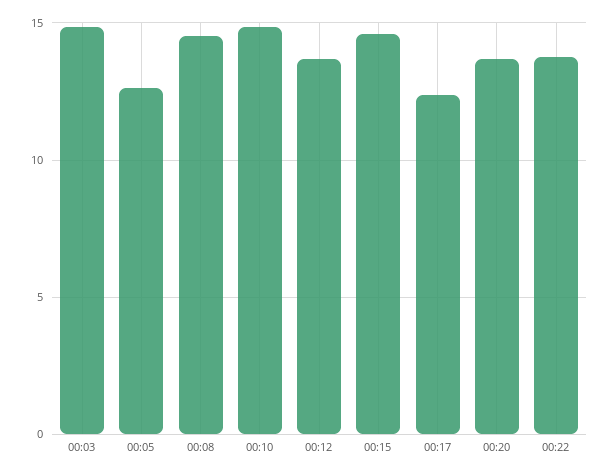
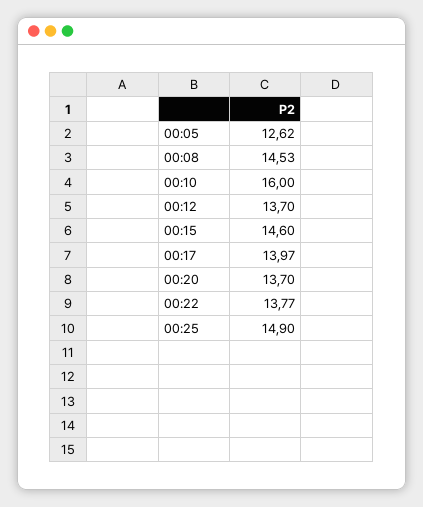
00:03: 15 -> none
00:10: 15 -> 16
00:17: 12.5 -> 13.97
00:25: none -> 14.9

